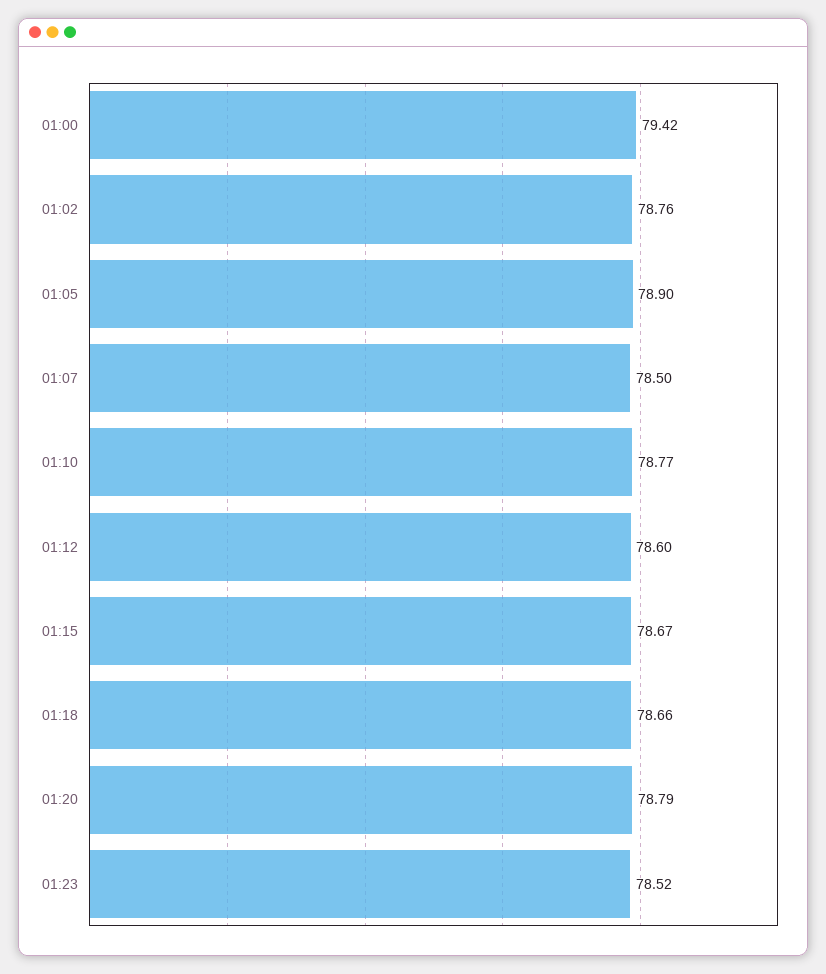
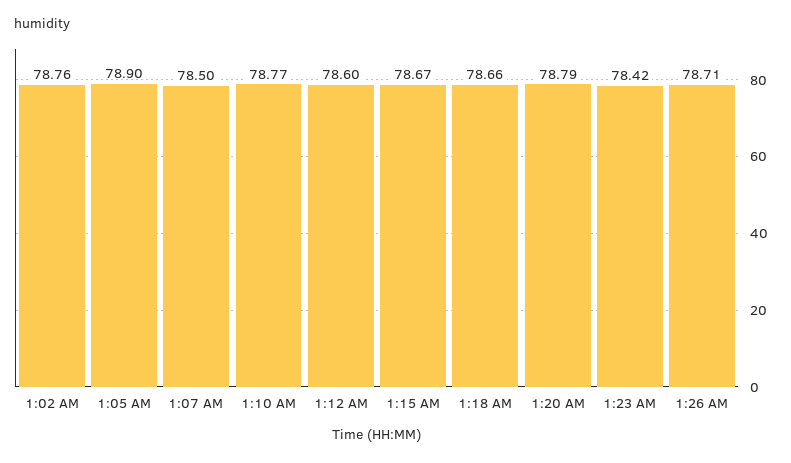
01:00: 79.42 -> none
01:23: 78.52 -> 78.42
1:26 AM: none -> 78.71

